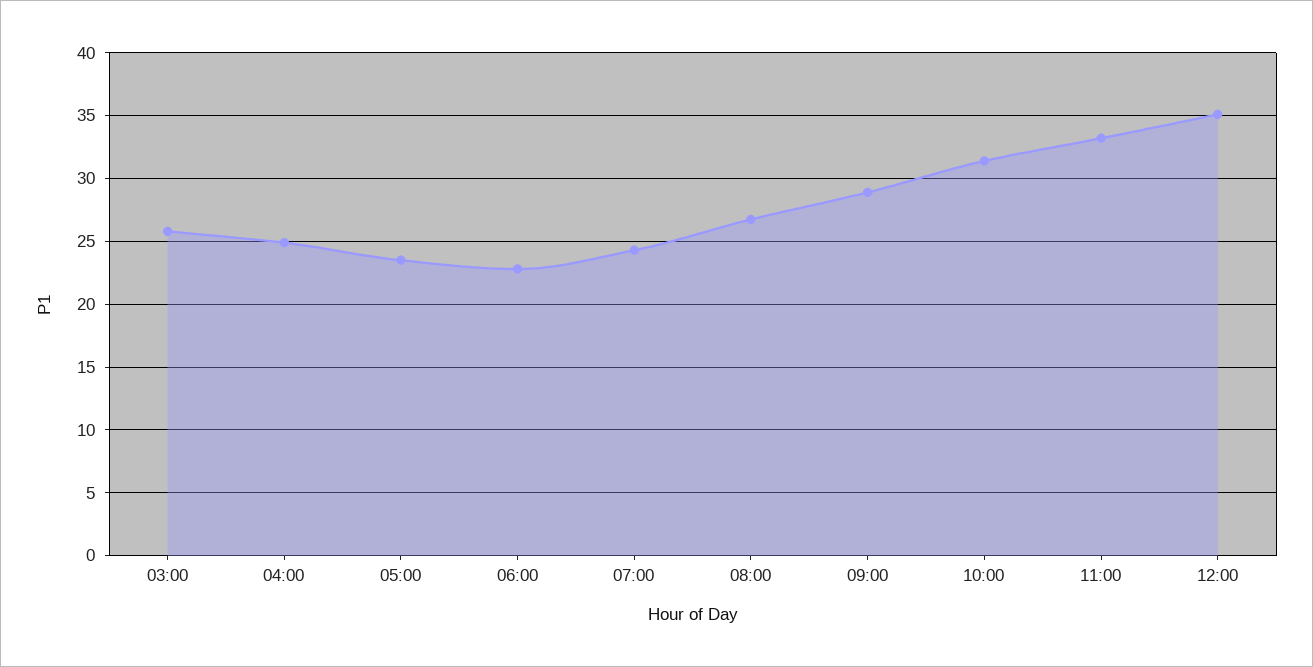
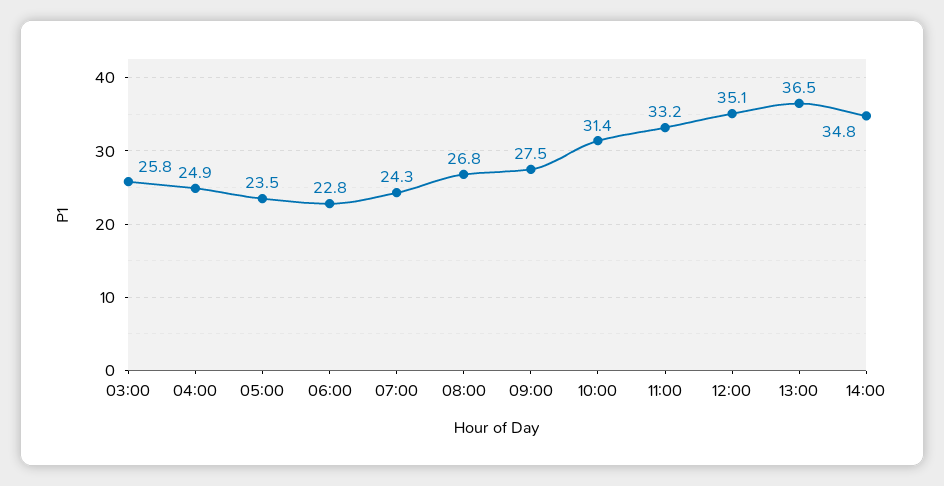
09:00: 29 -> 27.5
13:00: none -> 36.5
14:00: none -> 34.8

